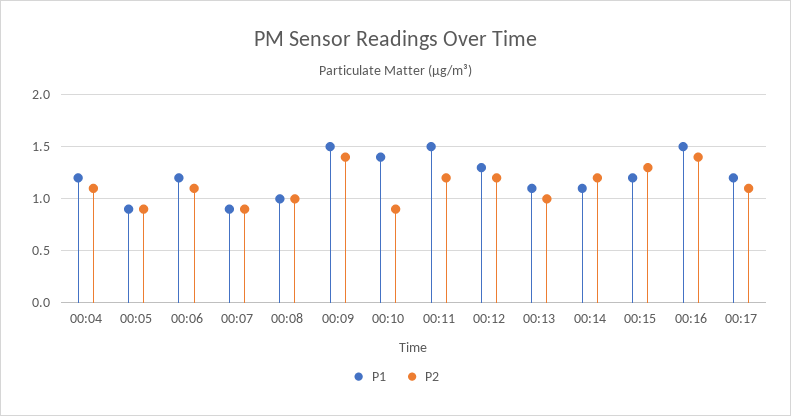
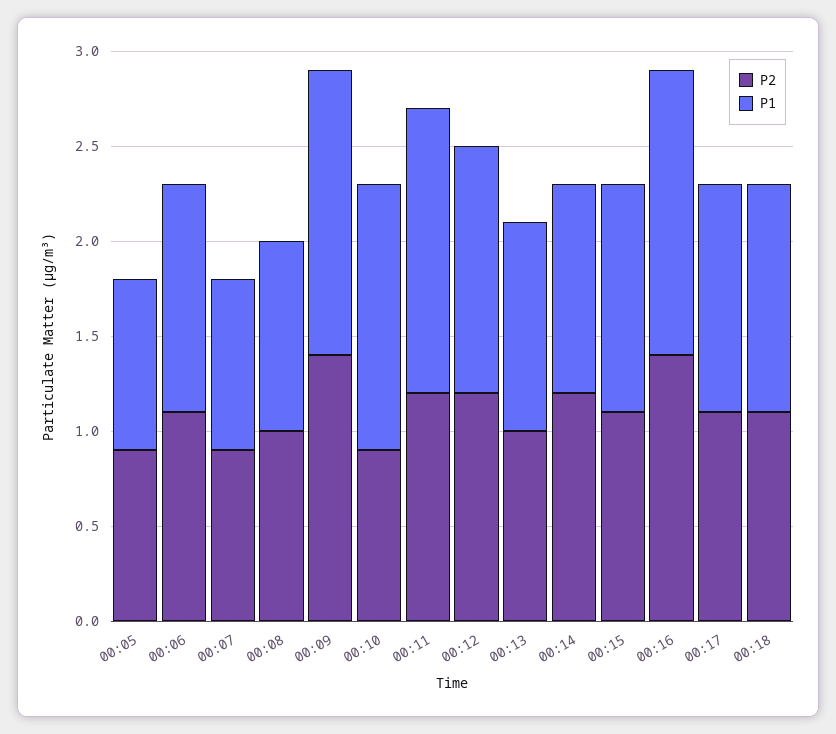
P1, 00:04: 1.2 -> none
P2, 00:04: 1.1 -> none
P2, 00:15: 1.3 -> 1.1
P2, 00:18: none -> 1.1
P1, 00:18: none -> 1.2

